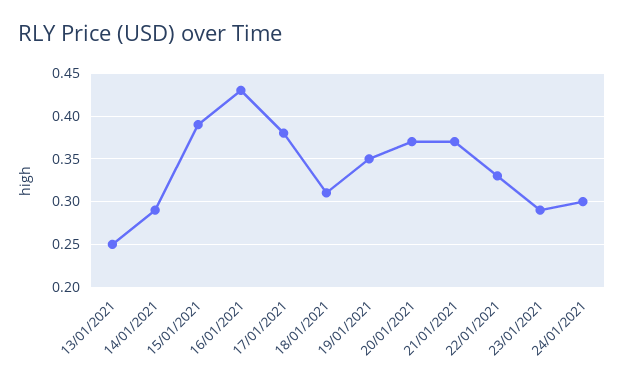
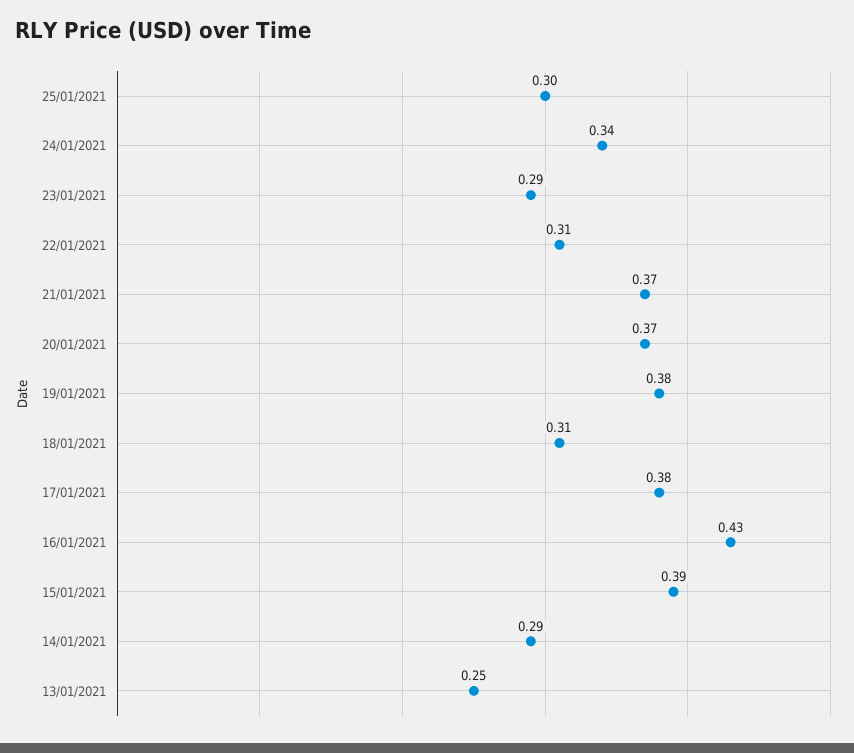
19/01/2021: 0.35 -> 0.38
22/01/2021: 0.33 -> 0.31
24/01/2021: 0.3 -> 0.34
25/01/2021: none -> 0.3

